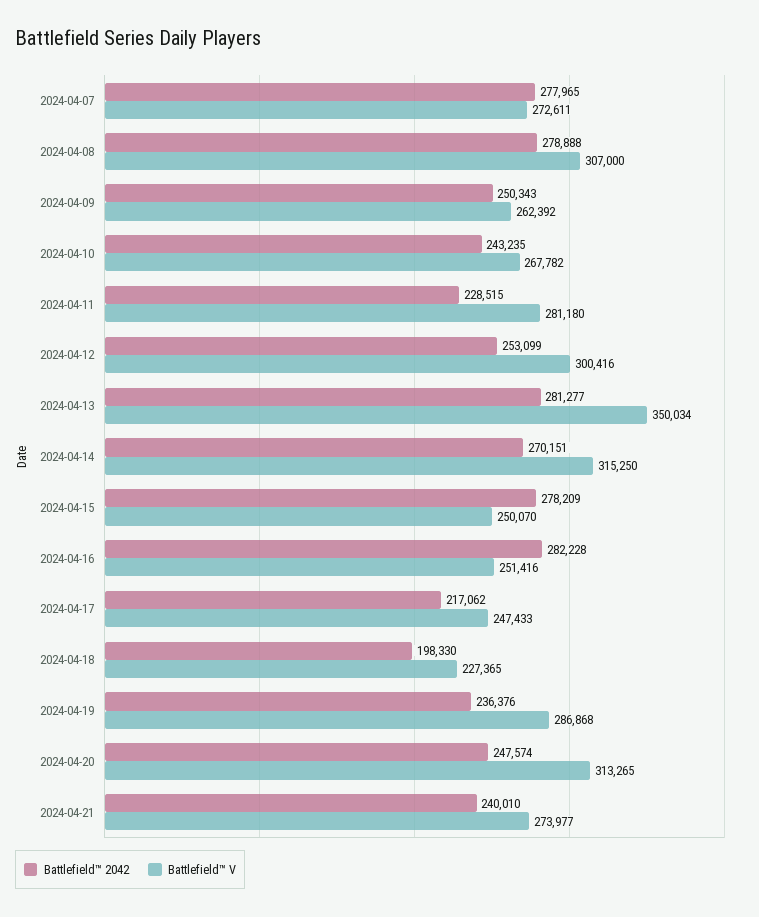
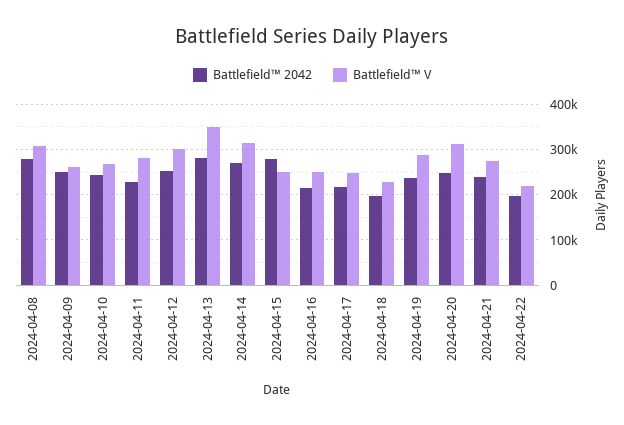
Battlefield™ 2042, 2024-04-07: 277965 -> none
Battlefield™ V, 2024-04-07: 272611 -> none
Battlefield™ 2042, 2024-04-16: 282228 -> 220000
Battlefield™ 2042, 2024-04-22: none -> 200000
Battlefield™ V, 2024-04-22: none -> 220000

